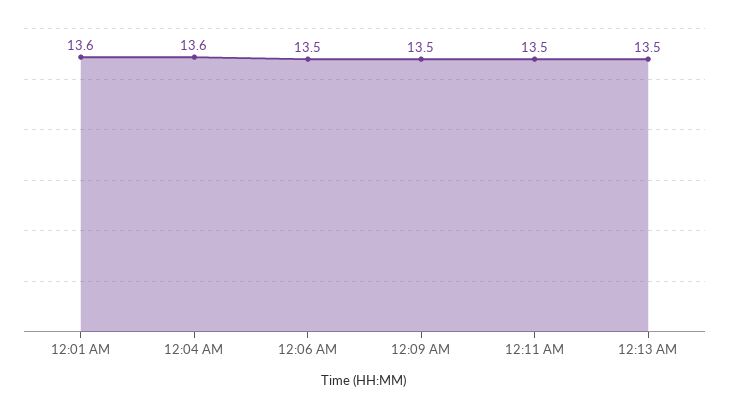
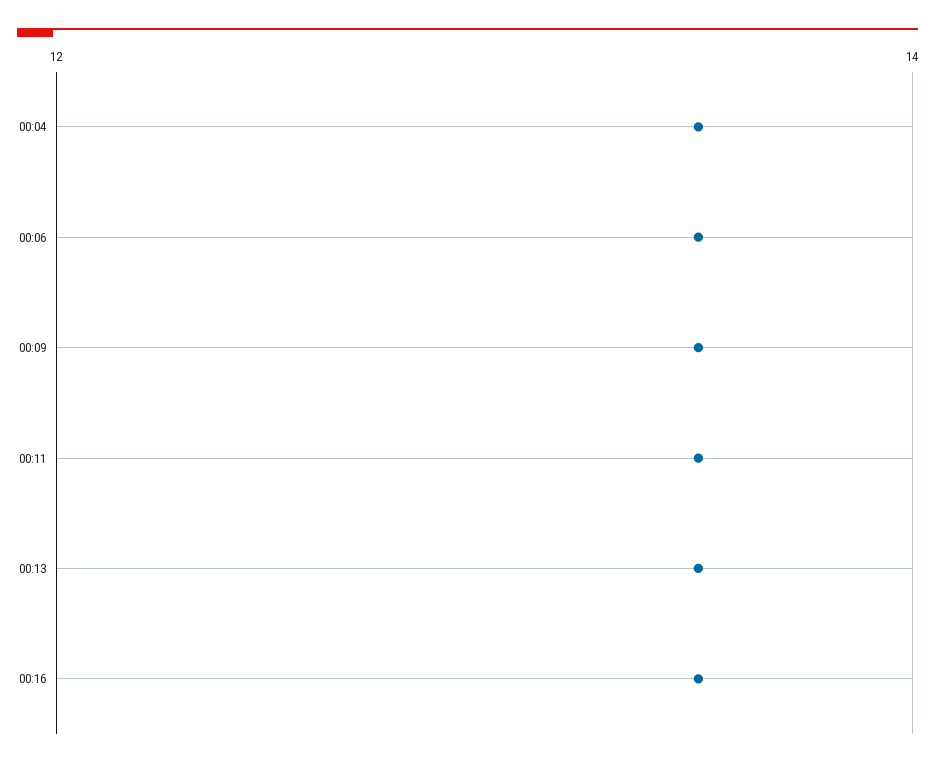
12:01 AM: 13.6 -> none
12:04 AM: 13.6 -> 13.5
00:16: none -> 13.5

